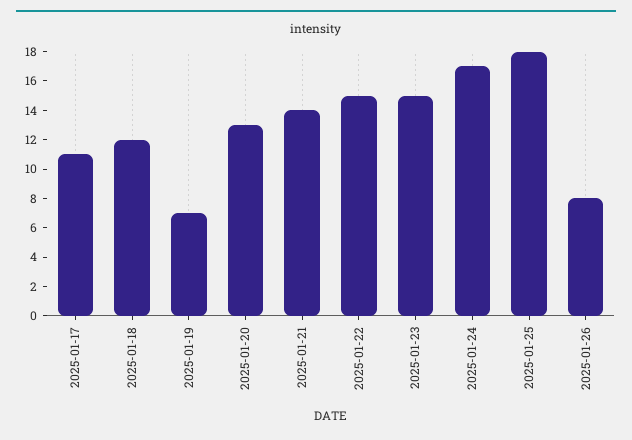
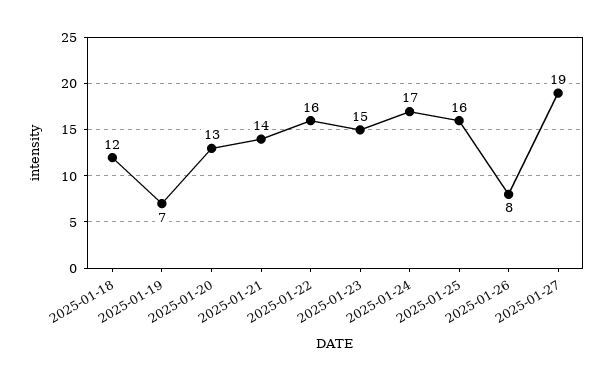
2025-01-17: 11 -> none
2025-01-22: 15 -> 16
2025-01-25: 18 -> 16
2025-01-27: none -> 19

